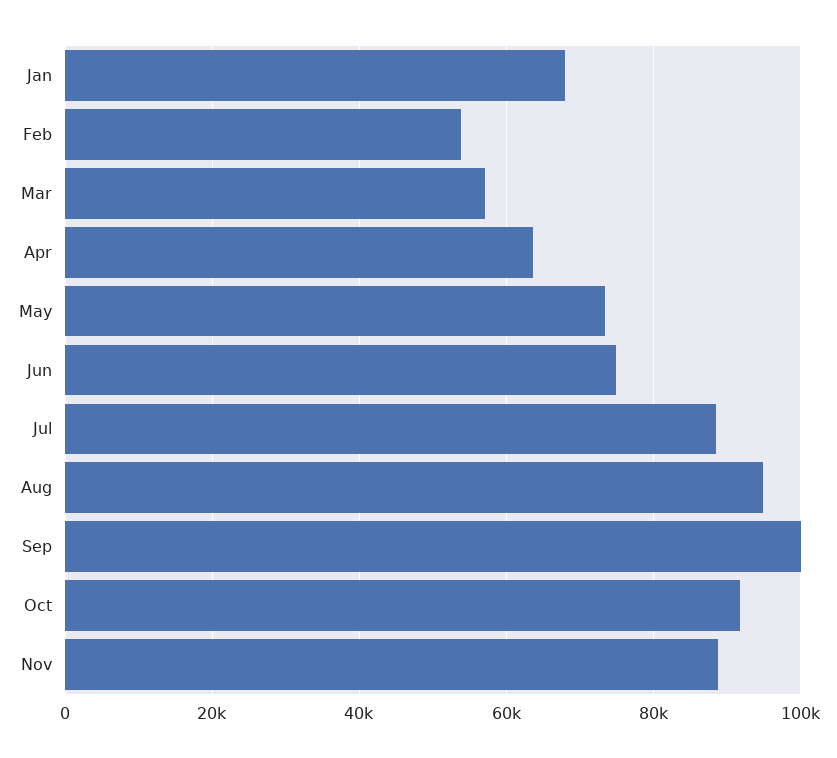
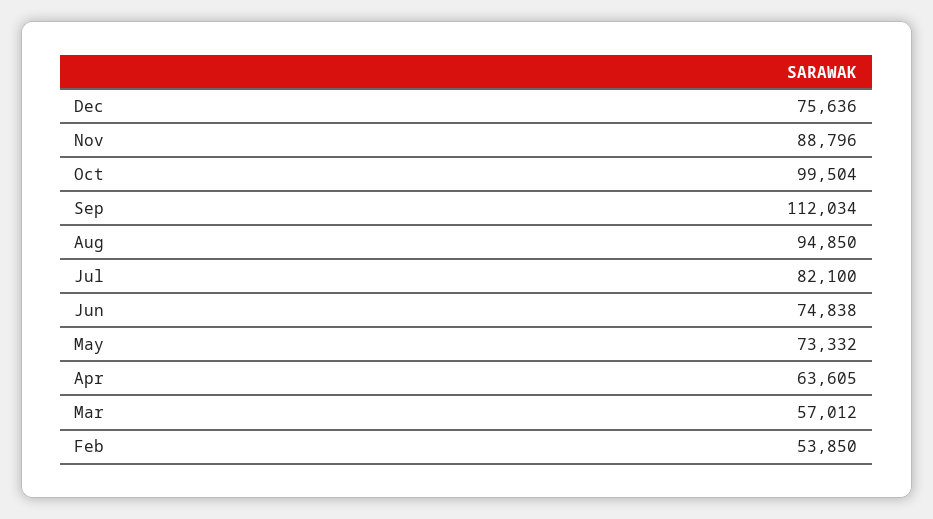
Jan: 68000 -> none
Jul: 88000 -> 82100
Sep: 100000 -> 112034
Oct: 92000 -> 99504
Dec: none -> 75636

